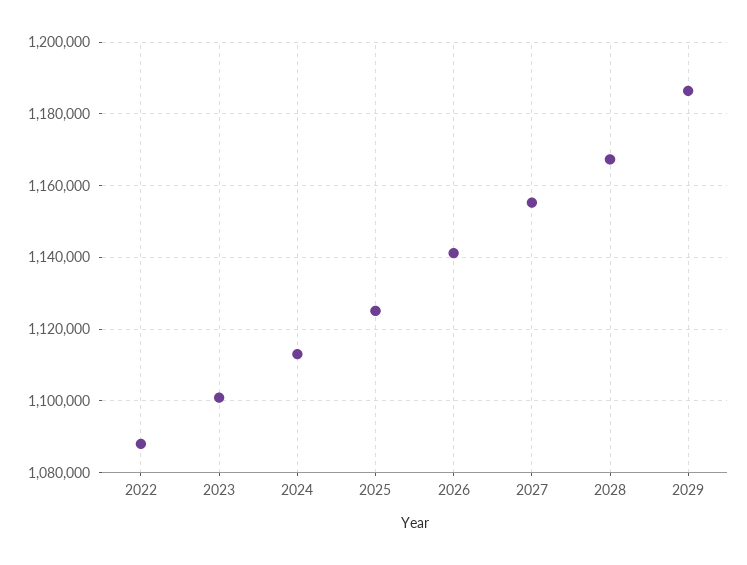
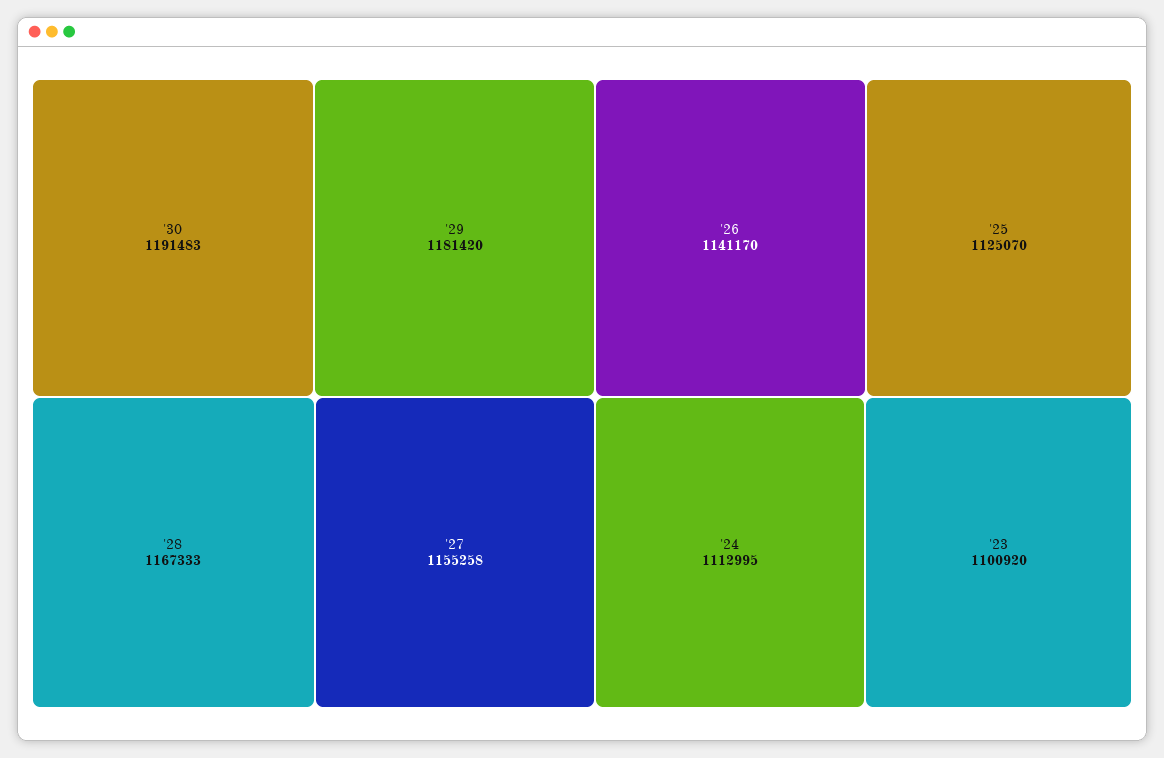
2022: 1088000 -> none
2029: 1186000 -> 1181420
'30: none -> 1191483

